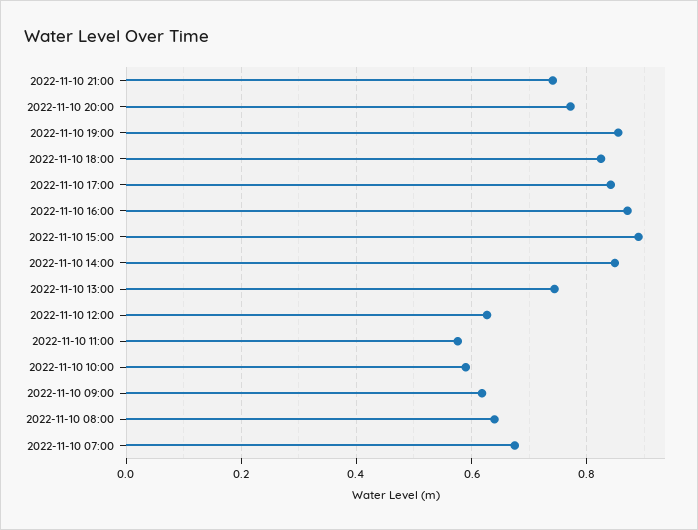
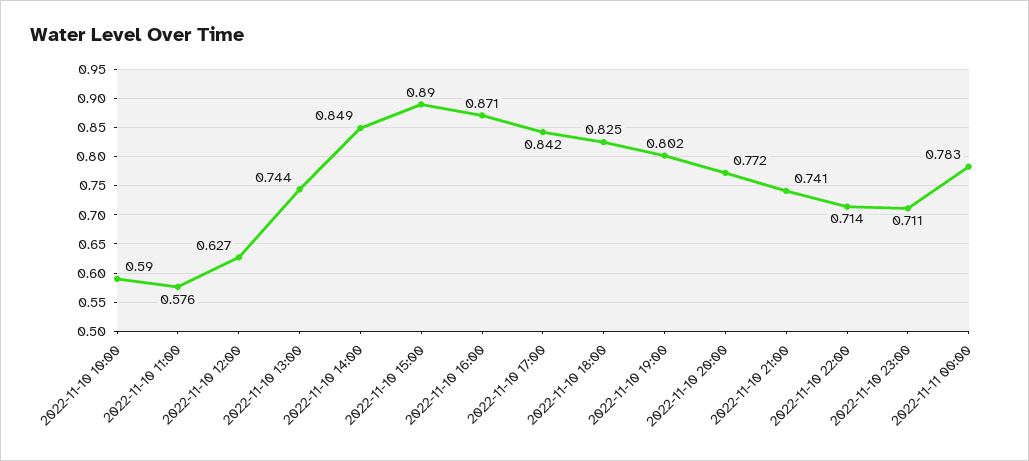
2022-11-10 19:00: 0.86 -> 0.802
2022-11-10 09:00: 0.62 -> none
2022-11-10 08:00: 0.64 -> none
2022-11-10 07:00: 0.68 -> none
2022-11-10 22:00: none -> 0.714
2022-11-10 23:00: none -> 0.711
2022-11-11 00:00: none -> 0.783

